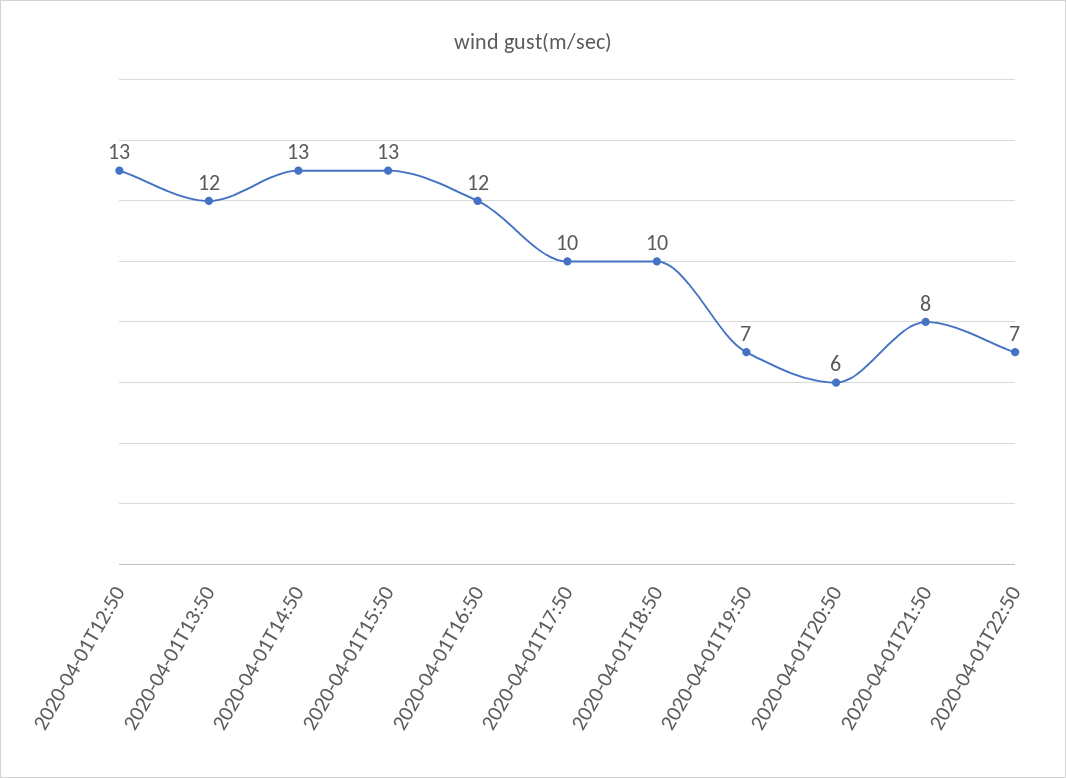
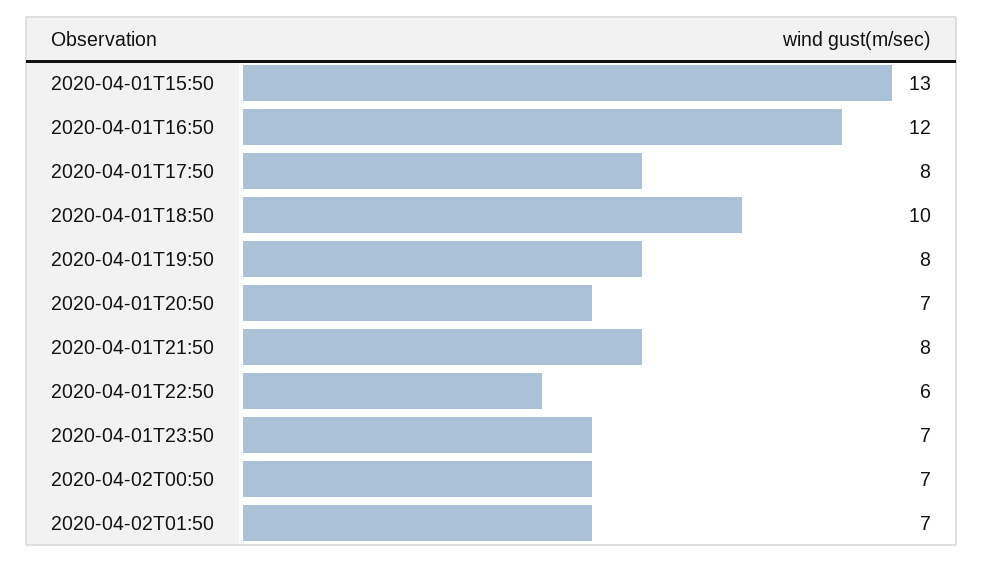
2020-04-01T12:50: 13 -> none
2020-04-01T13:50: 12 -> none
2020-04-01T14:50: 13 -> none
2020-04-01T17:50: 10 -> 8
2020-04-01T19:50: 7 -> 8
2020-04-01T20:50: 6 -> 7
2020-04-01T22:50: 7 -> 6
2020-04-01T23:50: none -> 7
2020-04-02T00:50: none -> 7
2020-04-02T01:50: none -> 7

